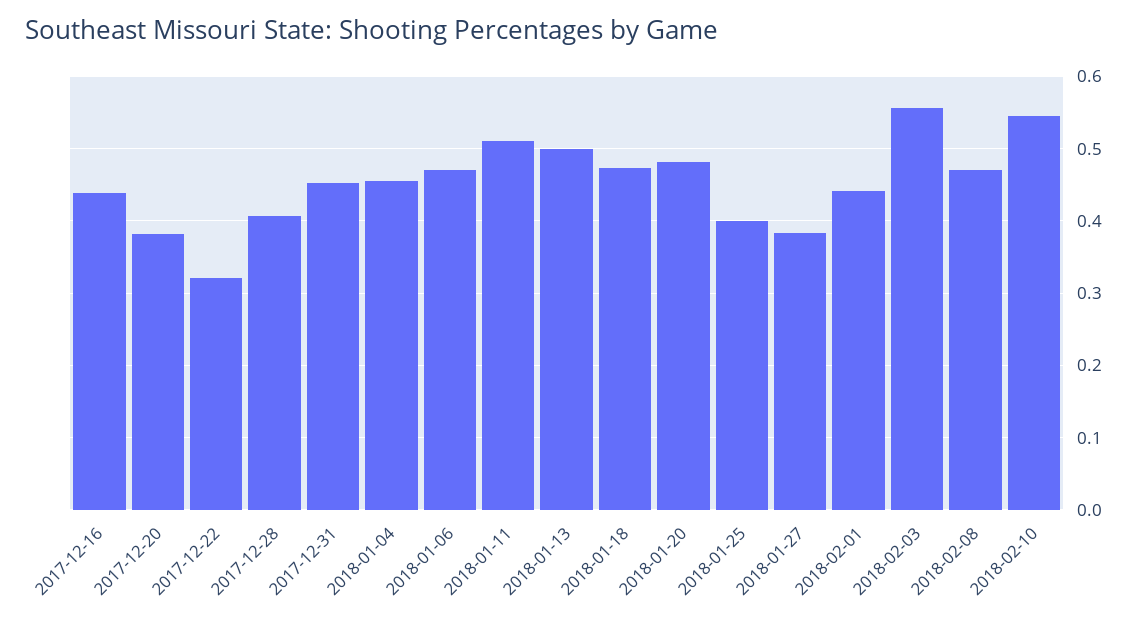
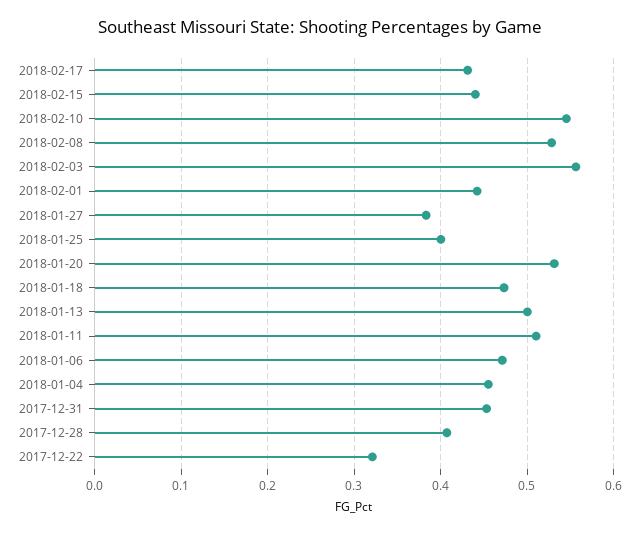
2017-12-16: 0.44 -> none
2017-12-20: 0.38 -> none
2018-01-20: 0.48 -> 0.53
2018-02-08: 0.47 -> 0.53
2018-02-17: none -> 0.43
2018-02-15: none -> 0.44

